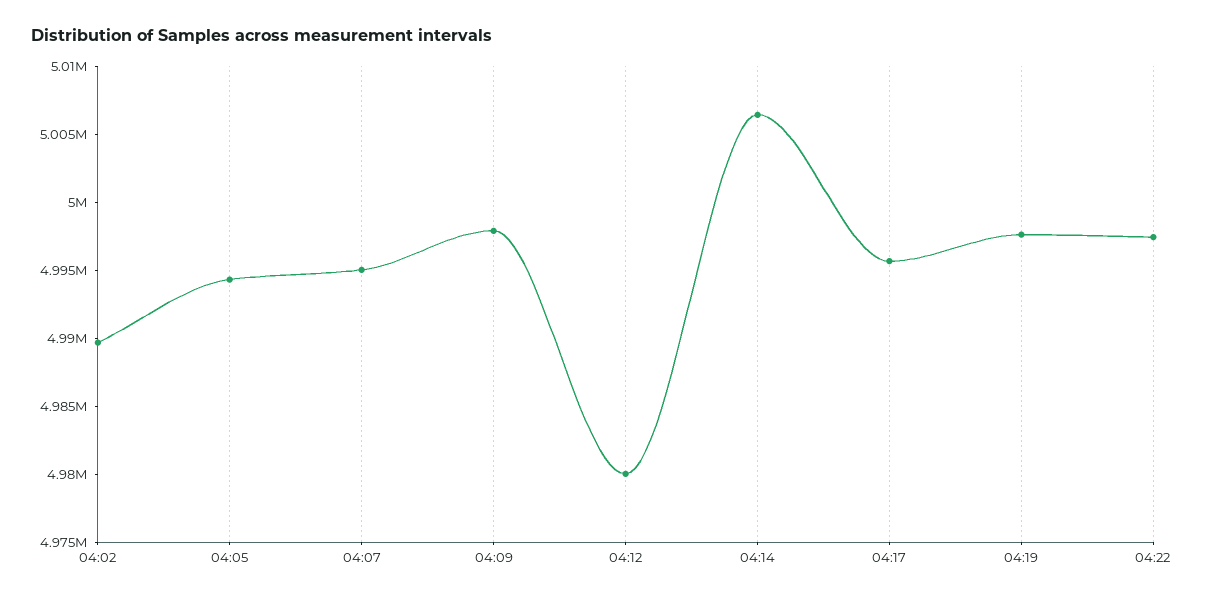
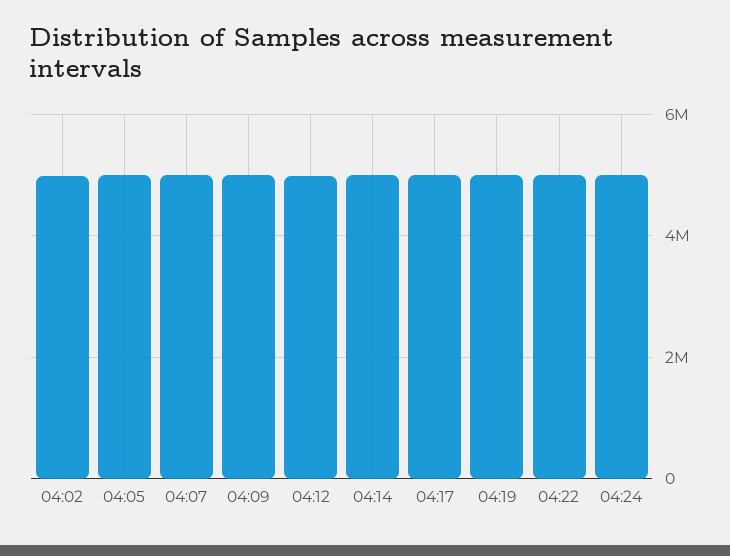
04:24: none -> 5000000

